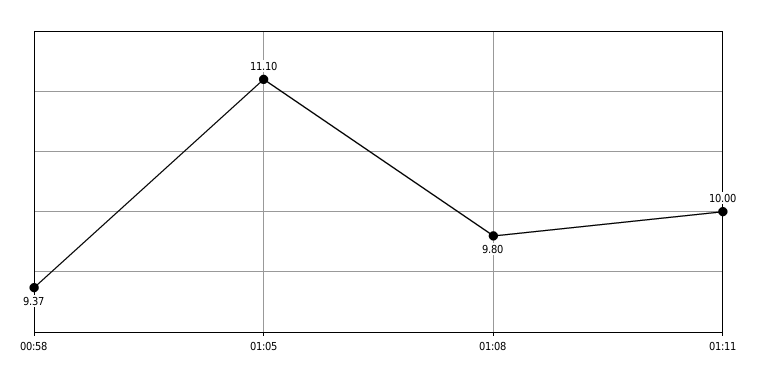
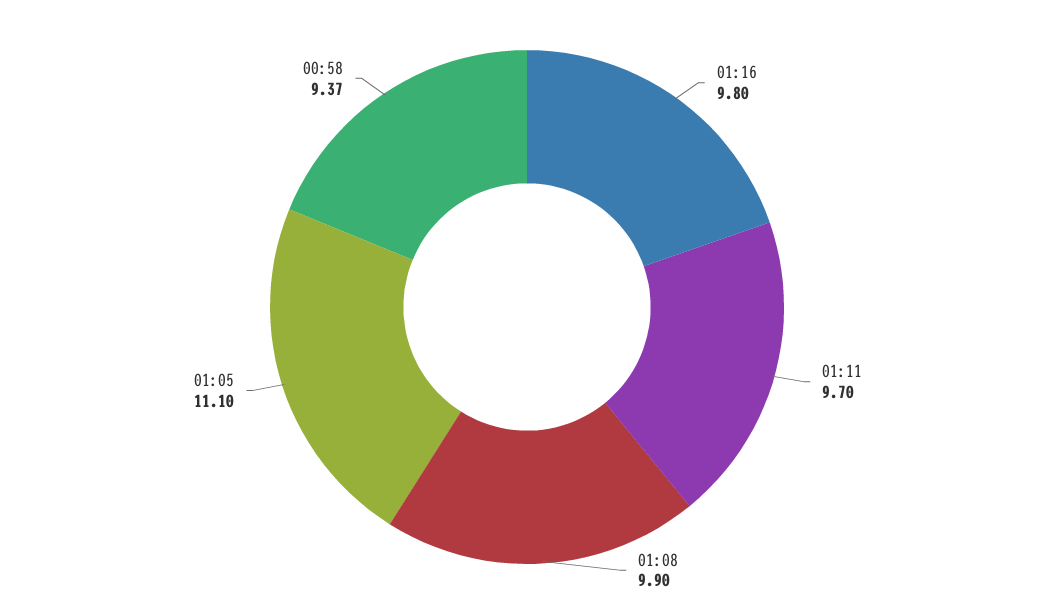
01:08: 9.8 -> 9.9
01:11: 10 -> 9.7
01:16: none -> 9.8

